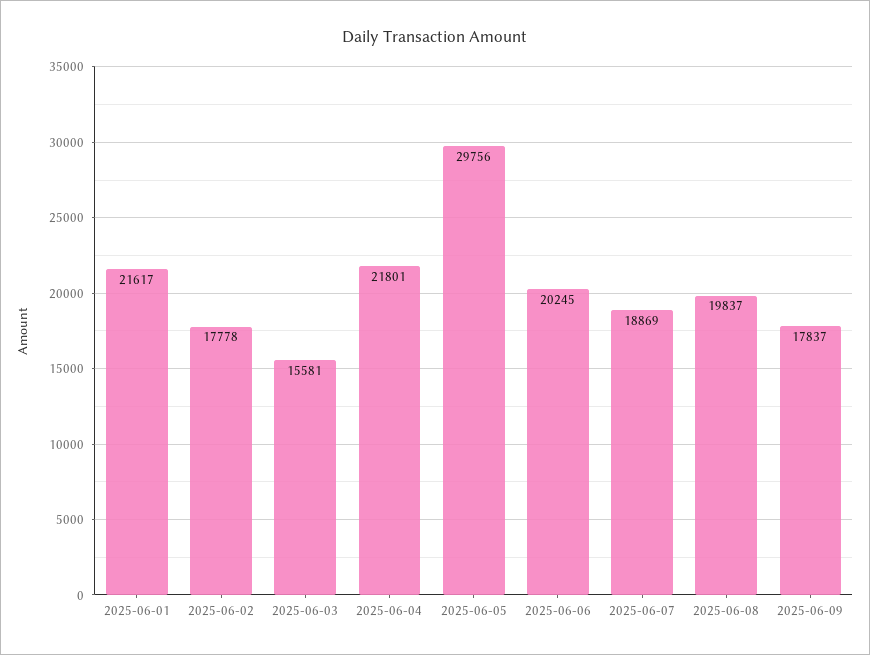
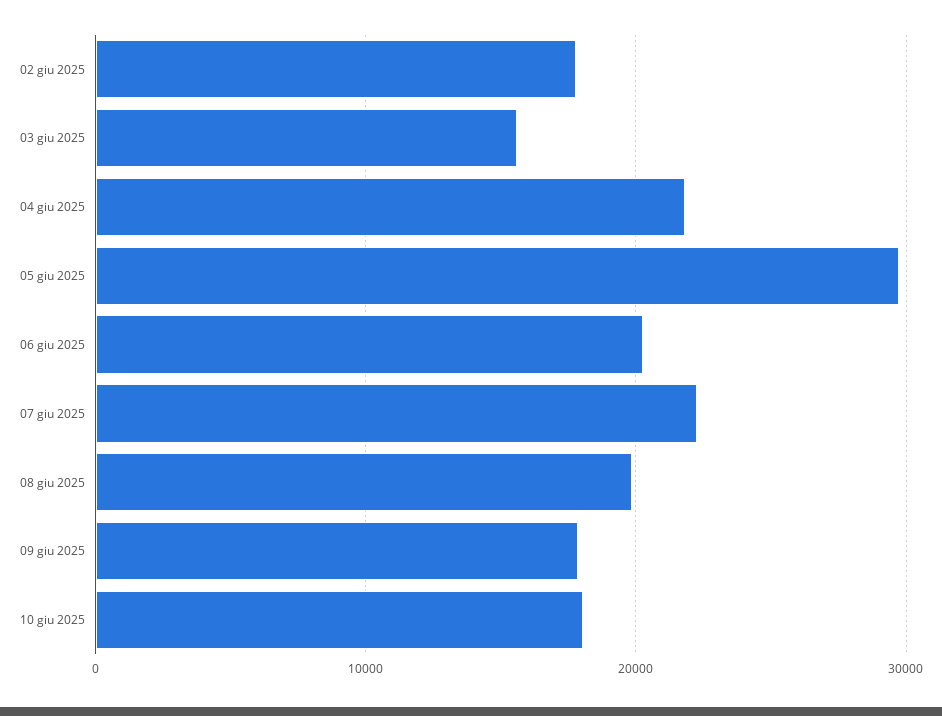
2025-06-01: 21617 -> none
2025-06-07: 18869 -> 22000
10 giu 2025: none -> 18000

